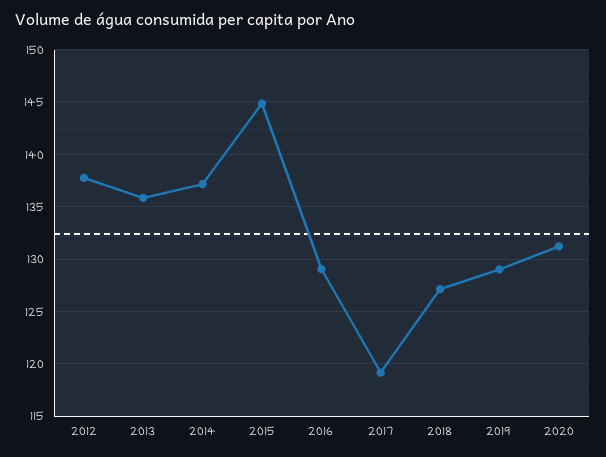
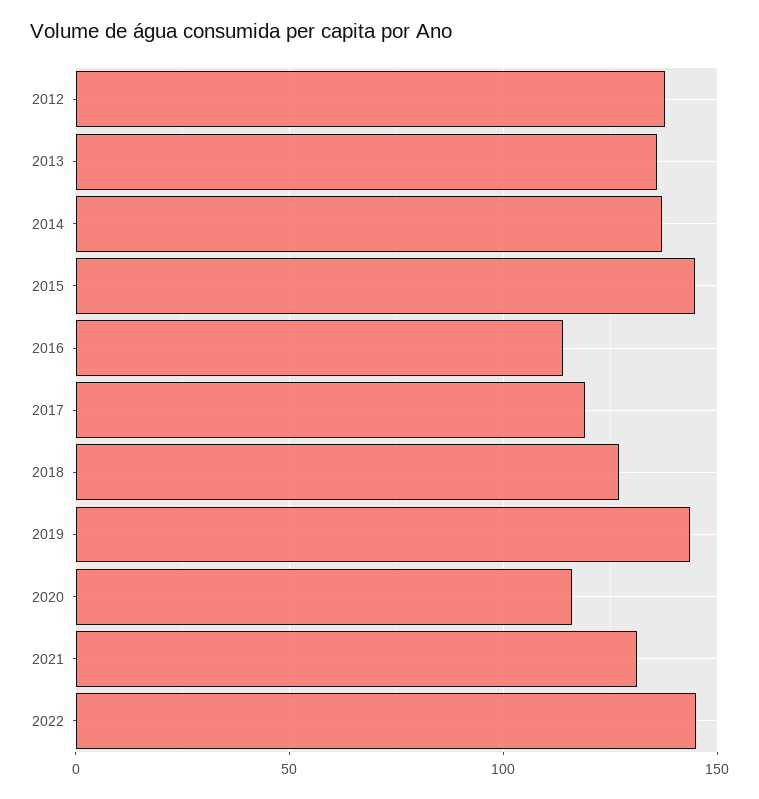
2016: 129 -> 115
2019: 129 -> 145
2020: 131 -> 115
2021: none -> 130
2022: none -> 145

